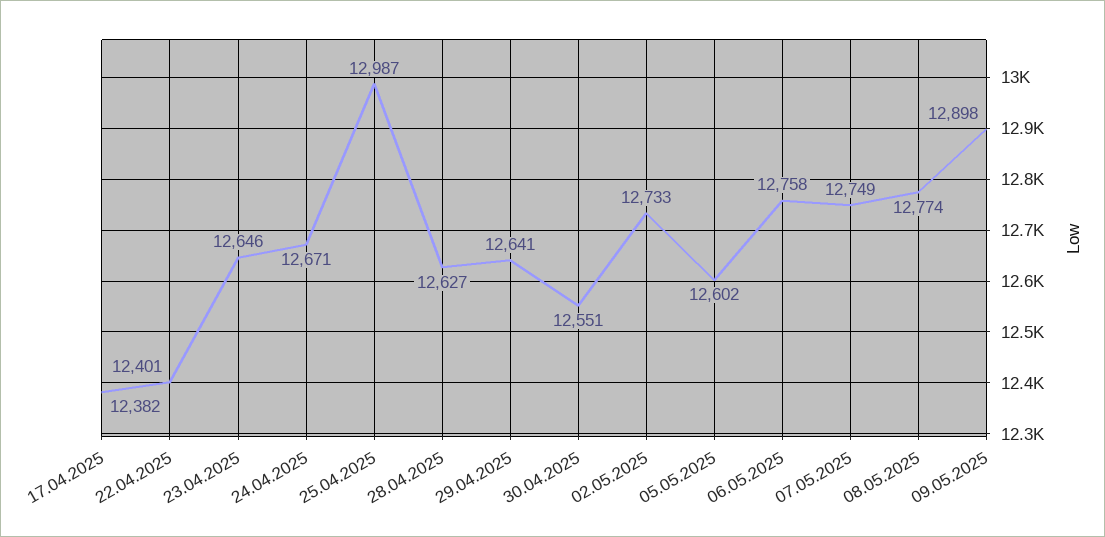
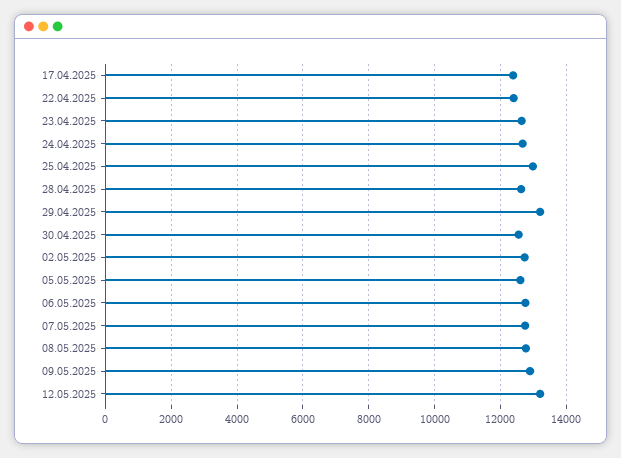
29.04.2025: 12641 -> 13200
12.05.2025: none -> 13200

